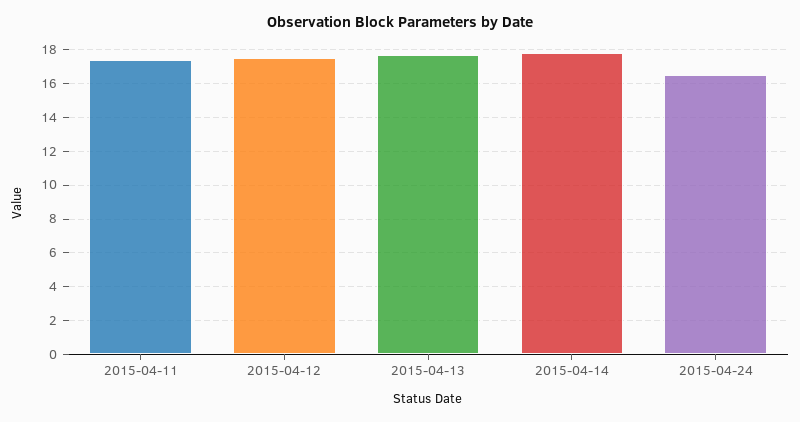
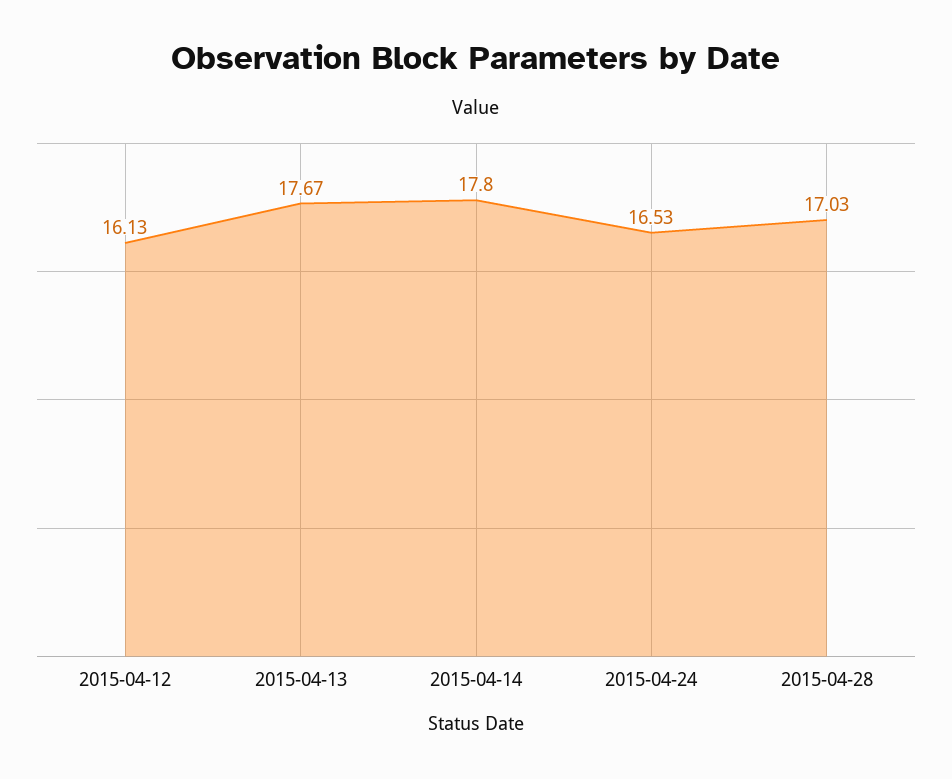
2015-04-11: 17.5 -> none
2015-04-12: 17.5 -> 16.13
2015-04-28: none -> 17.03

